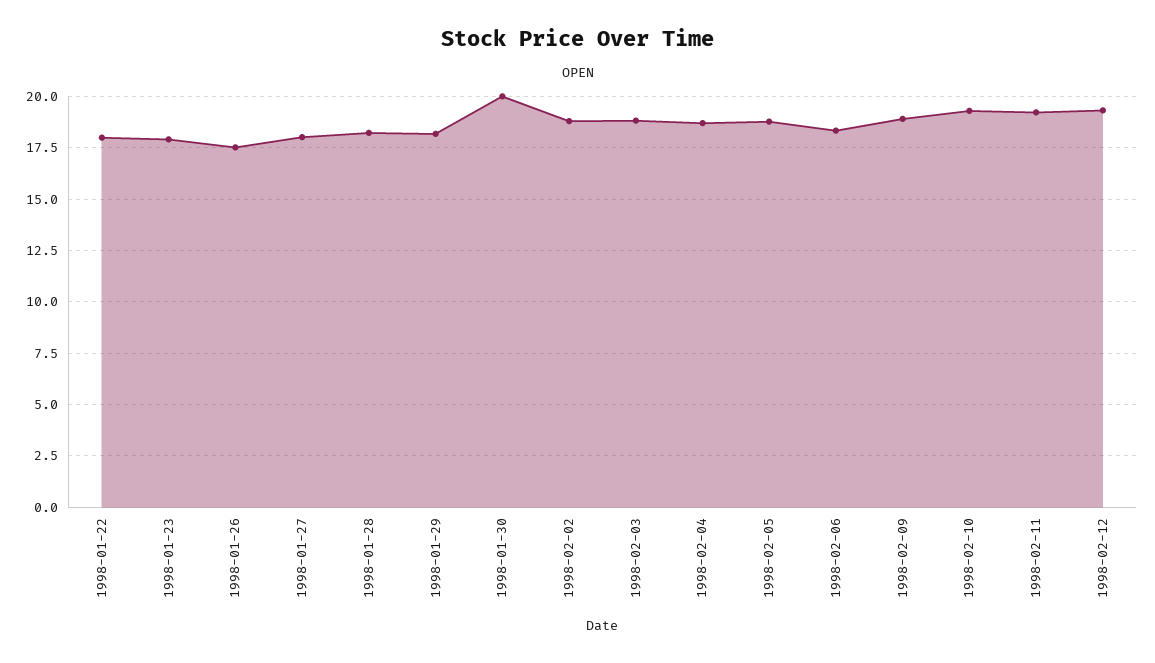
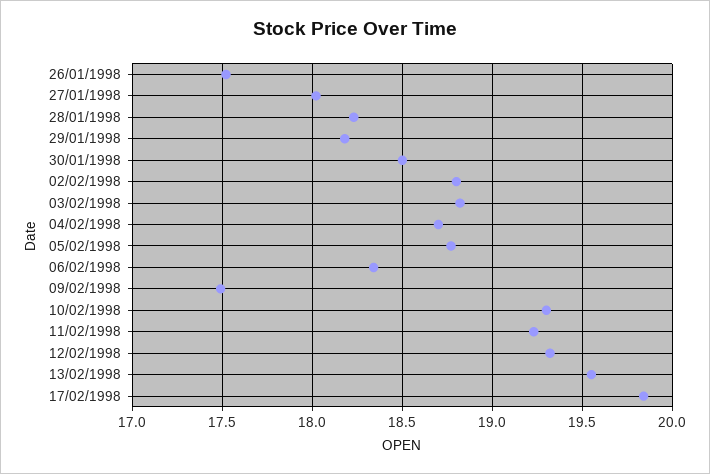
1998-01-22: 18 -> none
1998-01-23: 18 -> none
1998-01-30: 20 -> 18.5
1998-02-09: 19 -> 17.5
13/02/1998: none -> 19.55
17/02/1998: none -> 19.85

